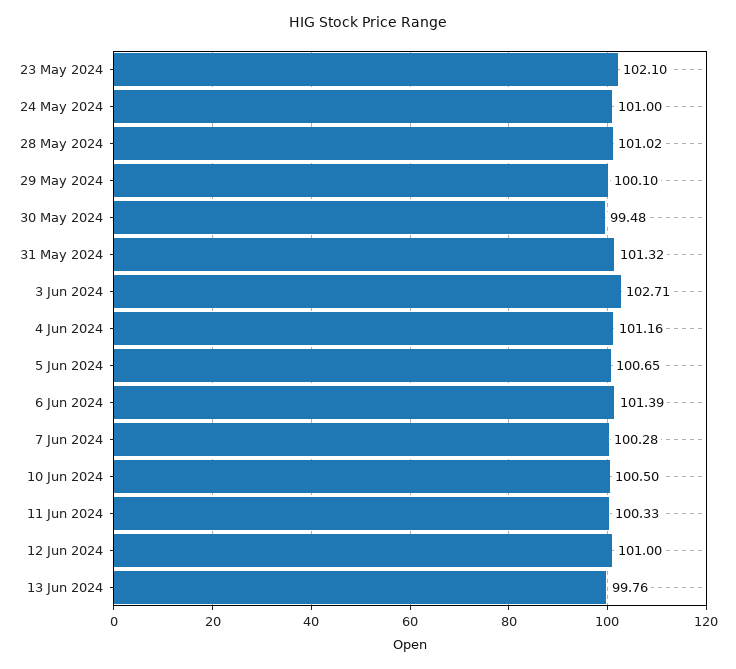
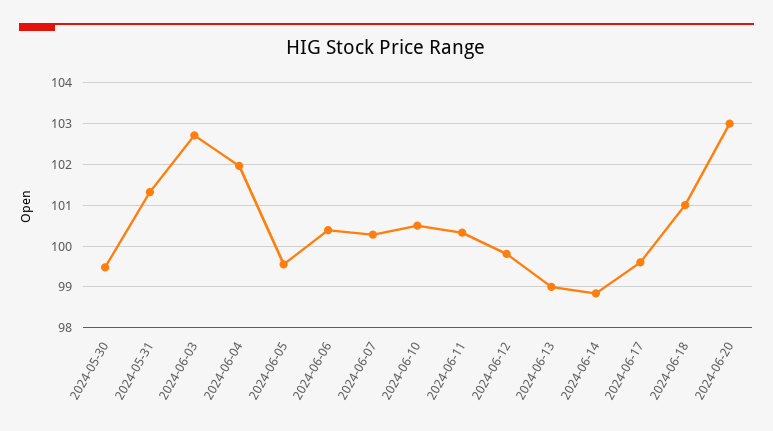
23 May 2024: 102.1 -> none
24 May 2024: 101 -> none
28 May 2024: 101.02 -> none
29 May 2024: 100.1 -> none
4 Jun 2024: 101.16 -> 102
5 Jun 2024: 100.65 -> 99.6
6 Jun 2024: 101.39 -> 100.4
12 Jun 2024: 101 -> 99.8
13 Jun 2024: 99.76 -> 99
2024-06-14: none -> 98.8
2024-06-17: none -> 99.6
2024-06-18: none -> 101
2024-06-20: none -> 103

